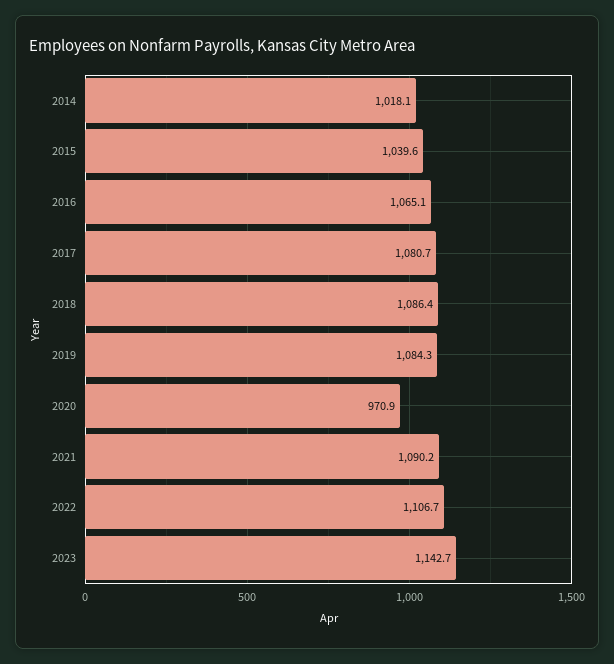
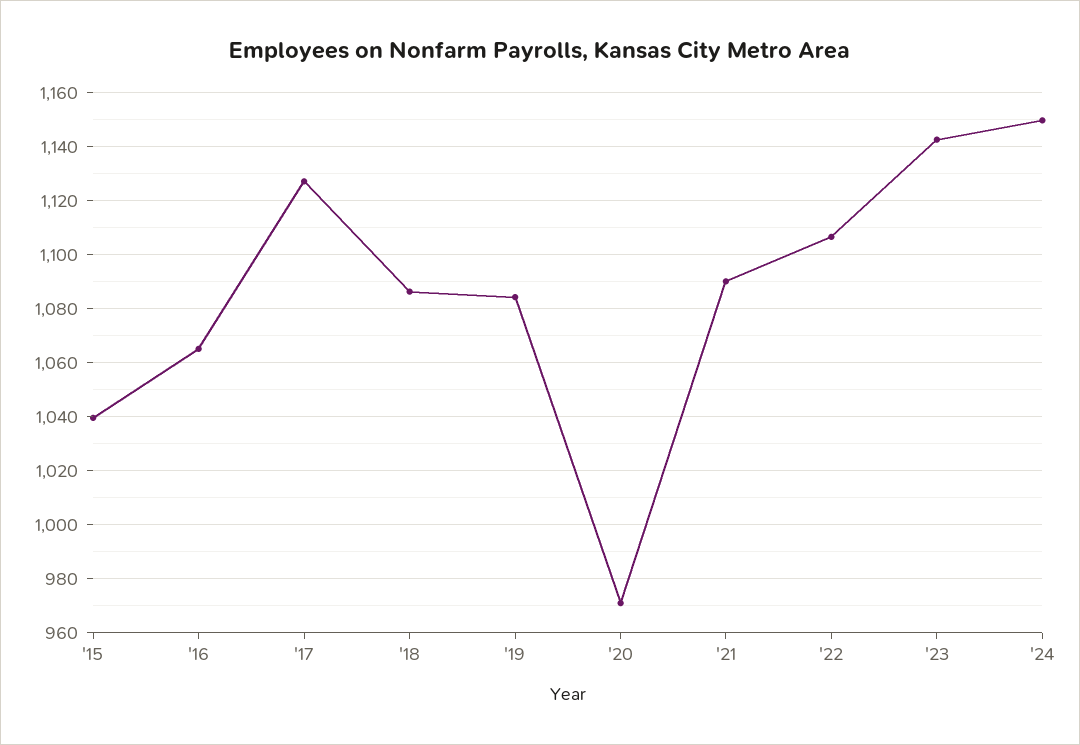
2014: 1018.1 -> none
2017: 1080.7 -> 1127.5
'24: none -> 1150

